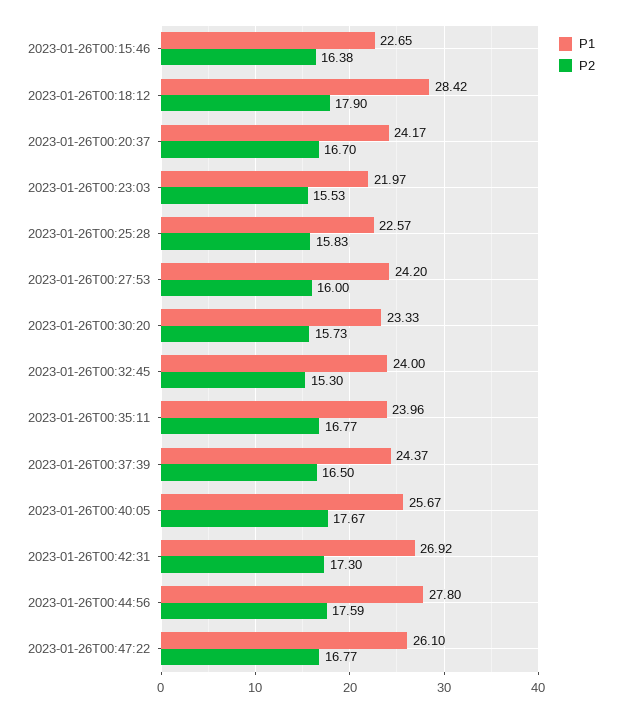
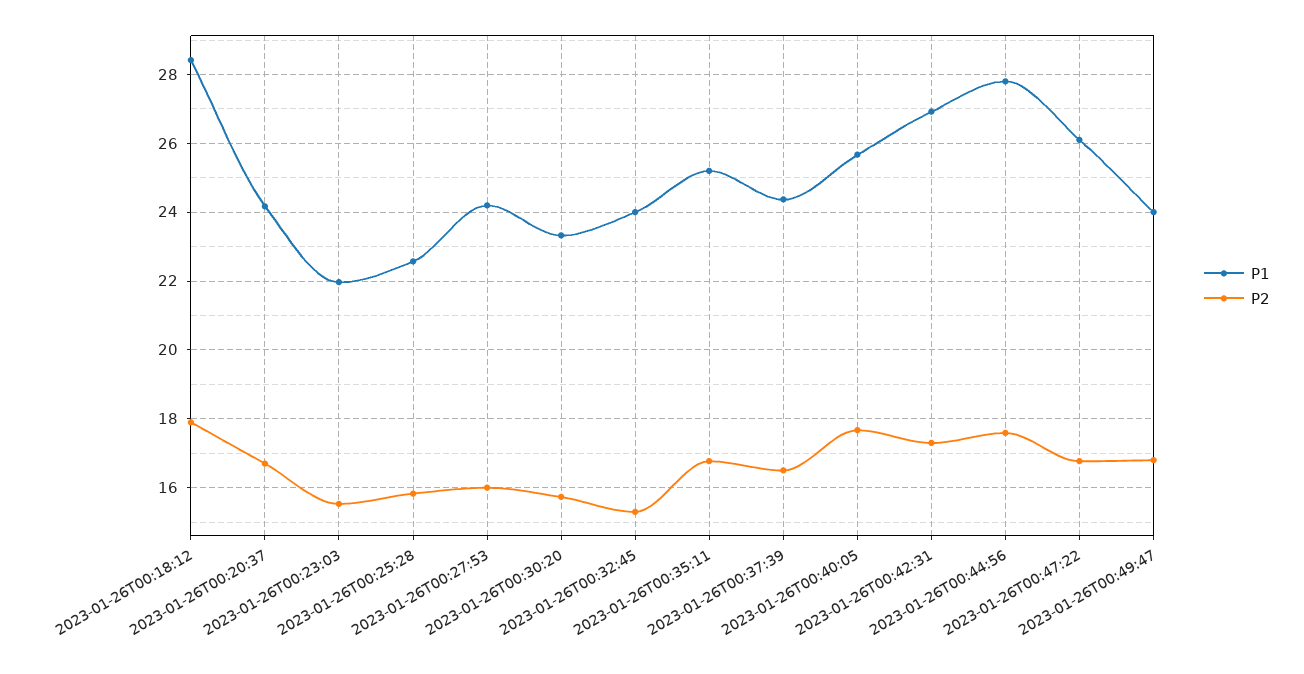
P1, 2023-01-26T00:15:46: 22.65 -> none
P2, 2023-01-26T00:15:46: 16.38 -> none
P1, 2023-01-26T00:35:11: 23.96 -> 25.2
P1, 2023-01-26T00:49:47: none -> 24
P2, 2023-01-26T00:49:47: none -> 16.8

